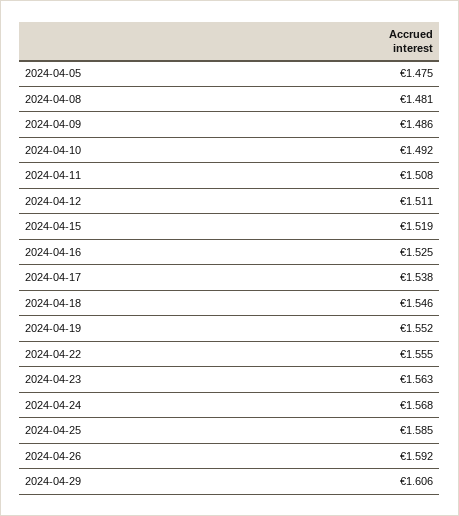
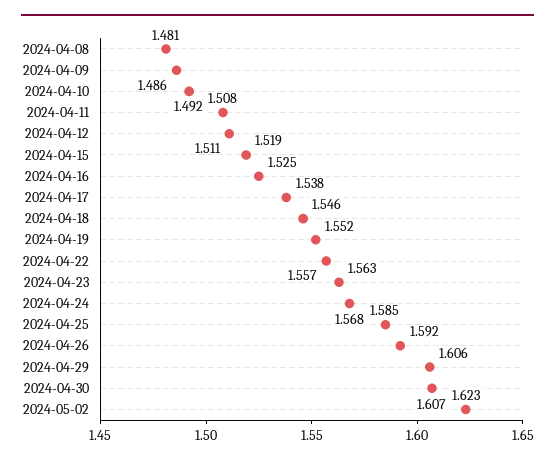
2024-04-05: 1.475 -> none
2024-04-22: 1.555 -> 1.557
2024-04-30: none -> 1.607
2024-05-02: none -> 1.623

